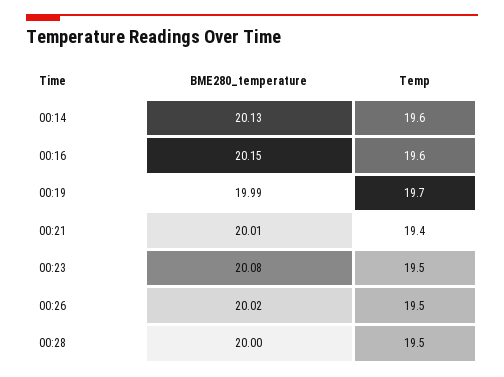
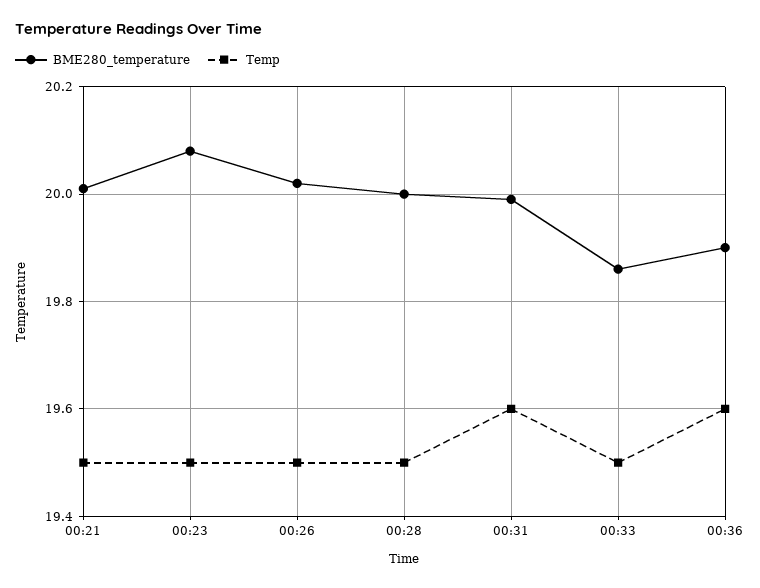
BME280_temperature, 00:14: 20.13 -> none
Temp, 00:14: 19.6 -> none
BME280_temperature, 00:16: 20.15 -> none
Temp, 00:16: 19.6 -> none
BME280_temperature, 00:19: 19.99 -> none
Temp, 00:19: 19.7 -> none
Temp, 00:21: 19.4 -> 19.5
BME280_temperature, 00:31: none -> 20
Temp, 00:31: none -> 19.6
BME280_temperature, 00:33: none -> 19.85
Temp, 00:33: none -> 19.5
BME280_temperature, 00:36: none -> 19.9
Temp, 00:36: none -> 19.6

